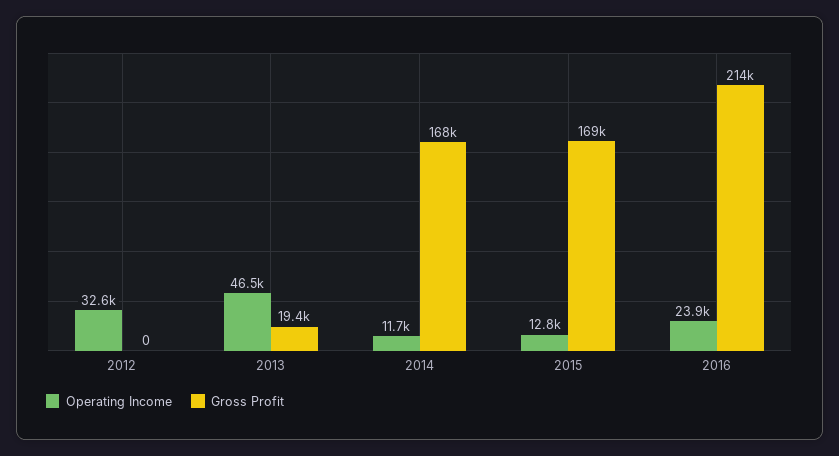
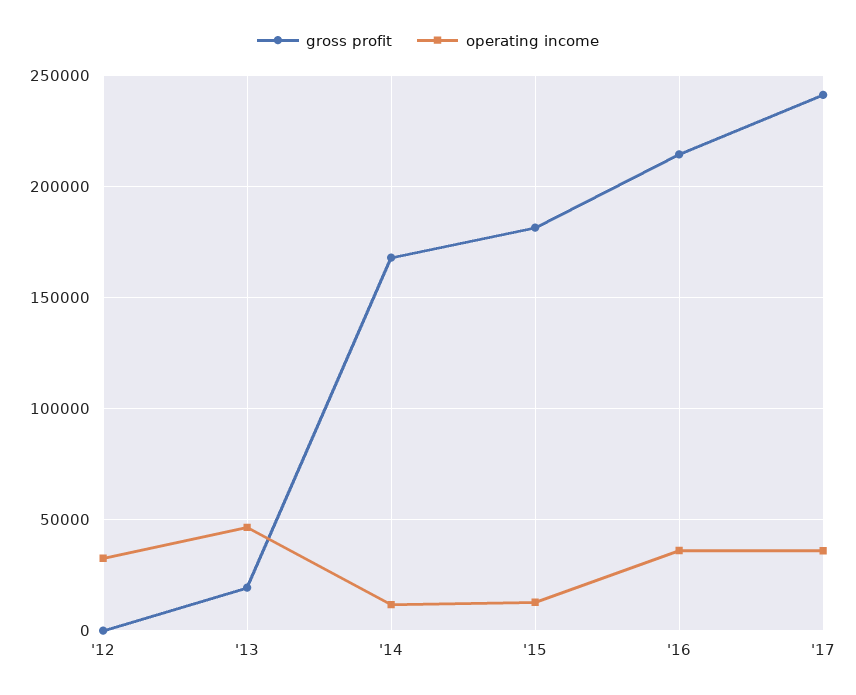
Gross Profit, 2015: 169000 -> 180000
Operating Income, 2016: 23900 -> 35000
Gross Profit, '17: none -> 240000
Operating Income, '17: none -> 35000

